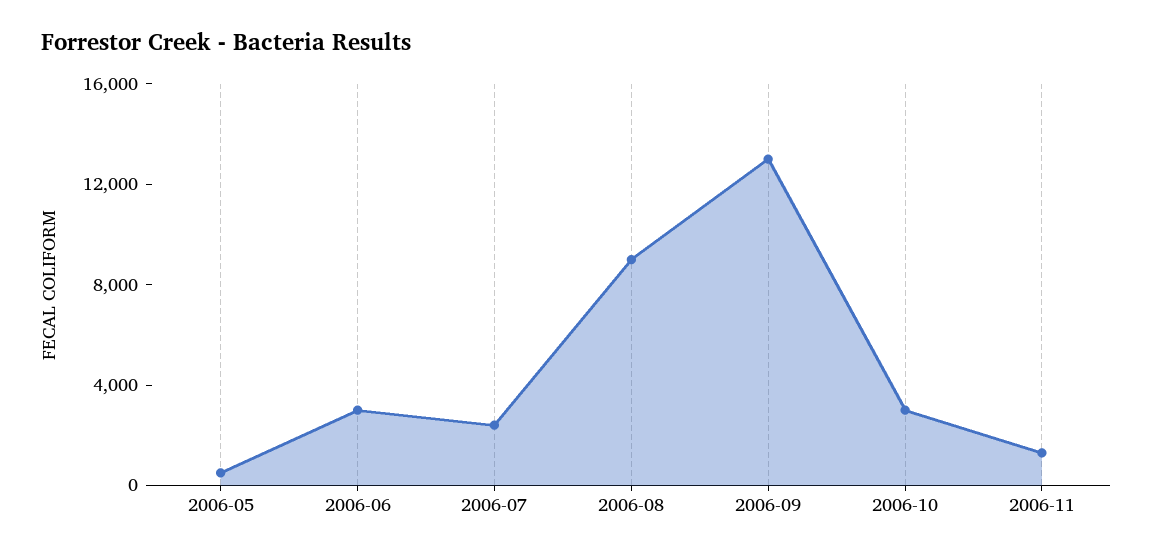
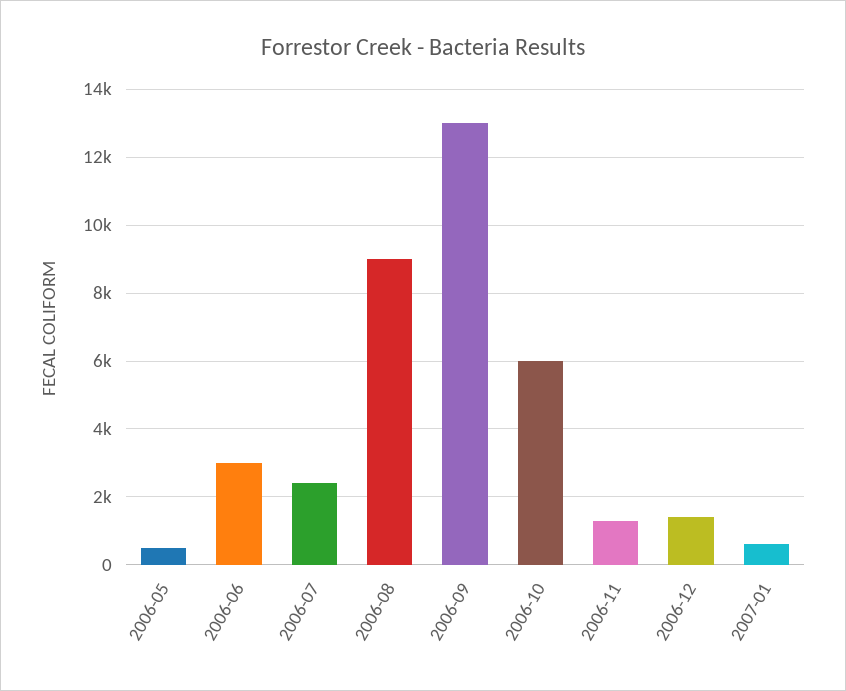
2006-10: 3000 -> 6000
2006-12: none -> 1400
2007-01: none -> 600

